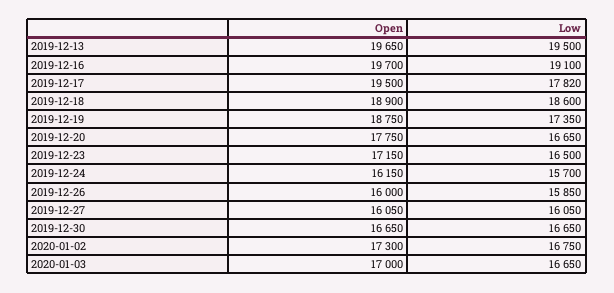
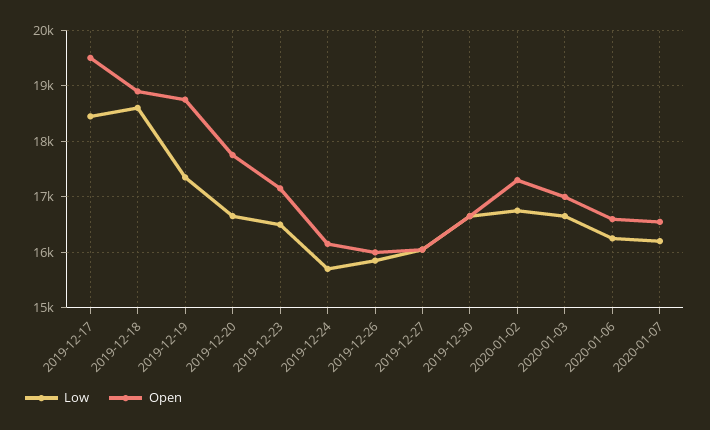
Open, 2019-12-13: 19650 -> none
Low, 2019-12-13: 19500 -> none
Open, 2019-12-16: 19700 -> none
Low, 2019-12-16: 19100 -> none
Low, 2019-12-17: 17820 -> 18400
Low, 2020-01-06: none -> 16200
Open, 2020-01-06: none -> 16600
Low, 2020-01-07: none -> 16200
Open, 2020-01-07: none -> 16600

